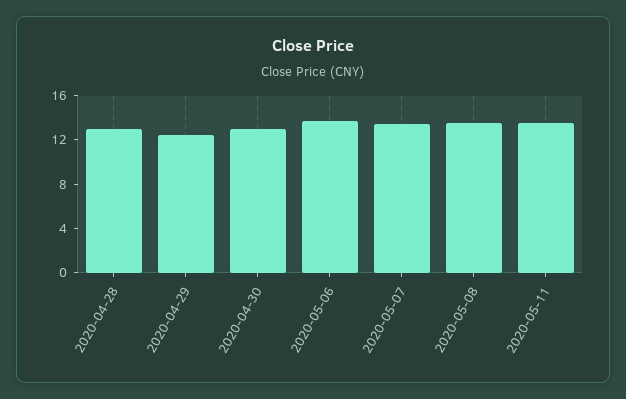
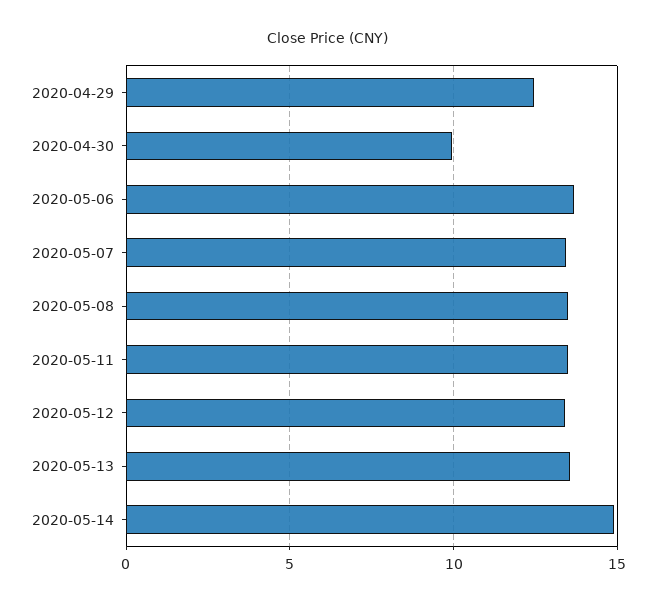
2020-04-28: 13 -> none
2020-04-30: 13 -> 10
2020-05-12: none -> 13.5
2020-05-13: none -> 13.5
2020-05-14: none -> 15

